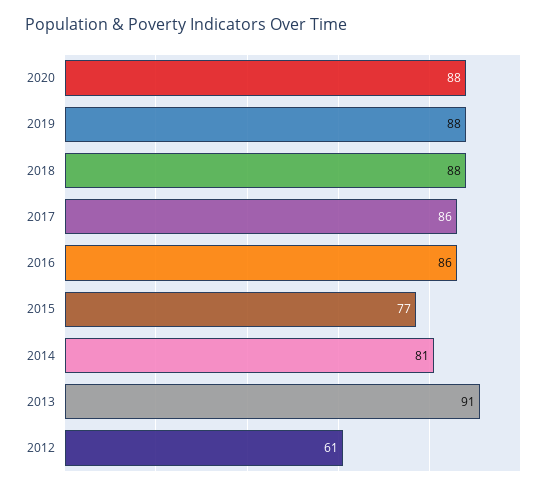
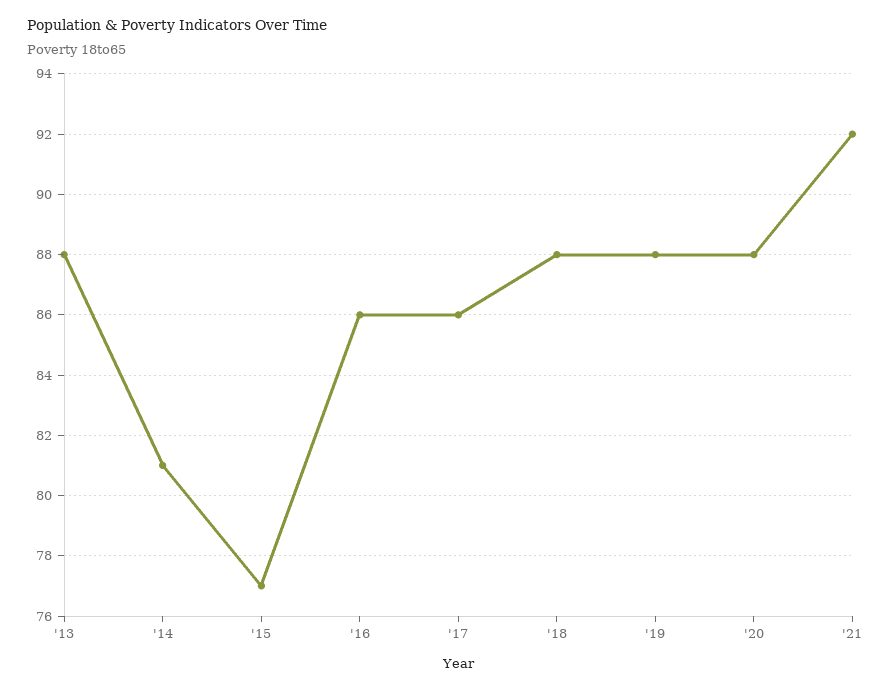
2013: 91 -> 88
2012: 61 -> none
'21: none -> 92

